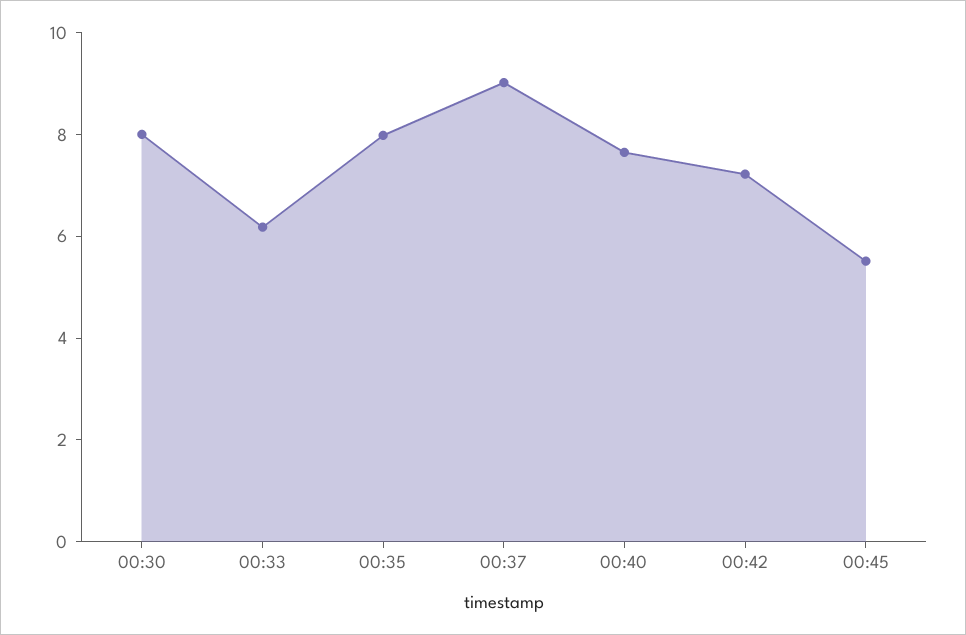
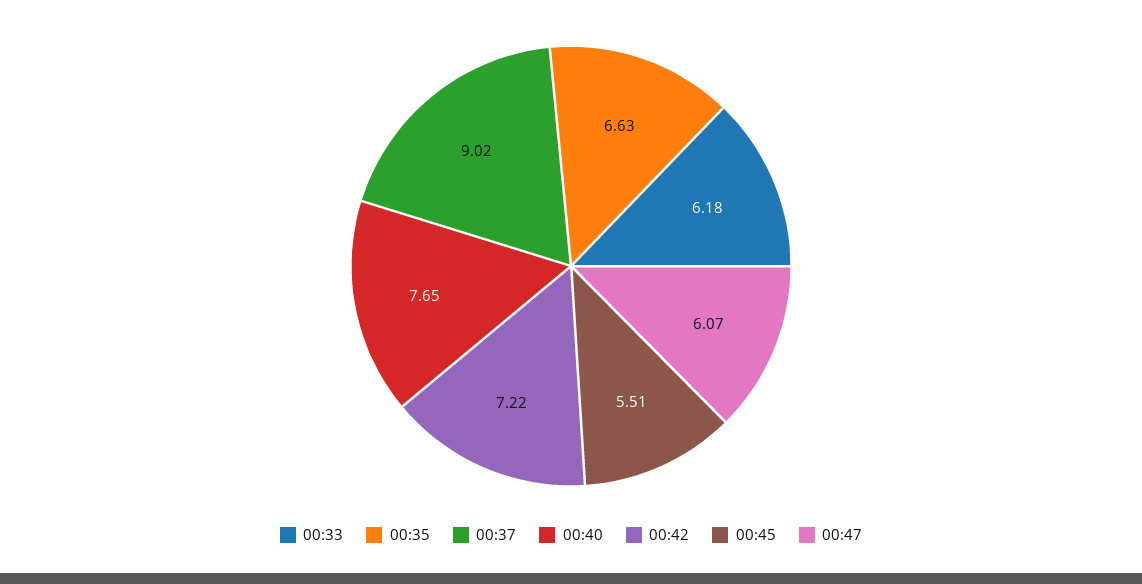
00:30: 8 -> none
00:35: 8 -> 6.63
00:47: none -> 6.07

